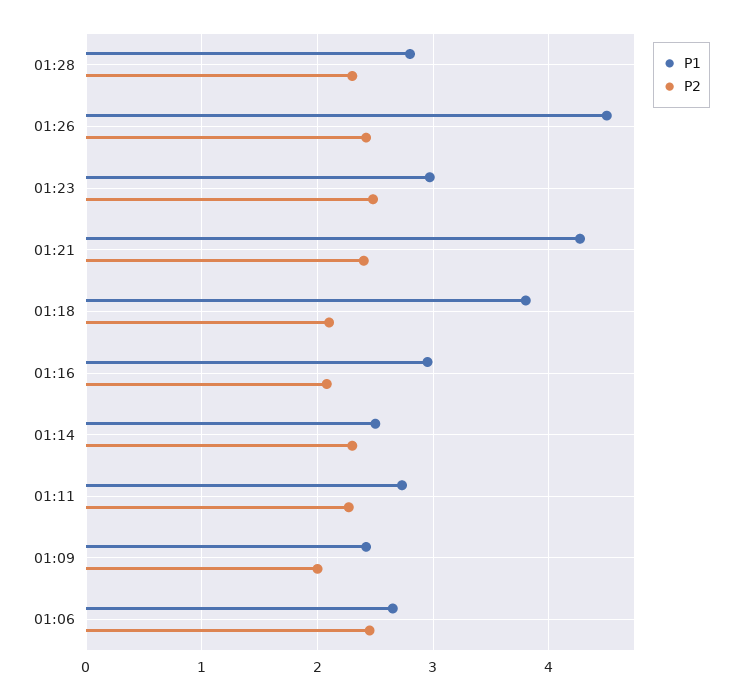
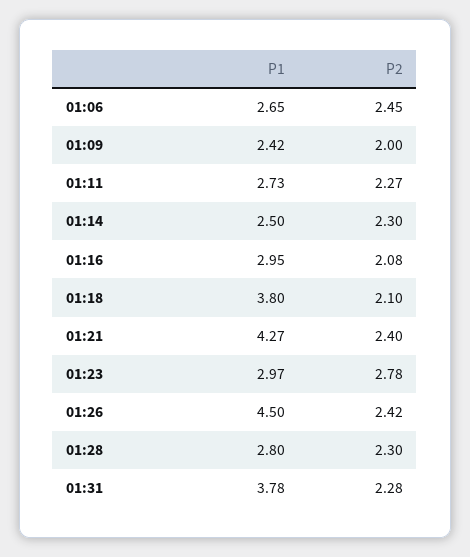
P2, 01:23: 2.5 -> 2.78
P1, 01:31: none -> 3.78
P2, 01:31: none -> 2.28

